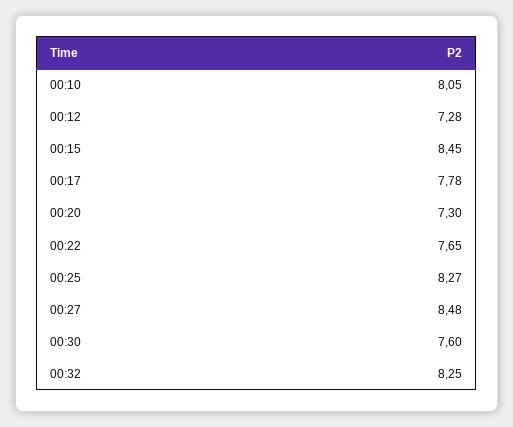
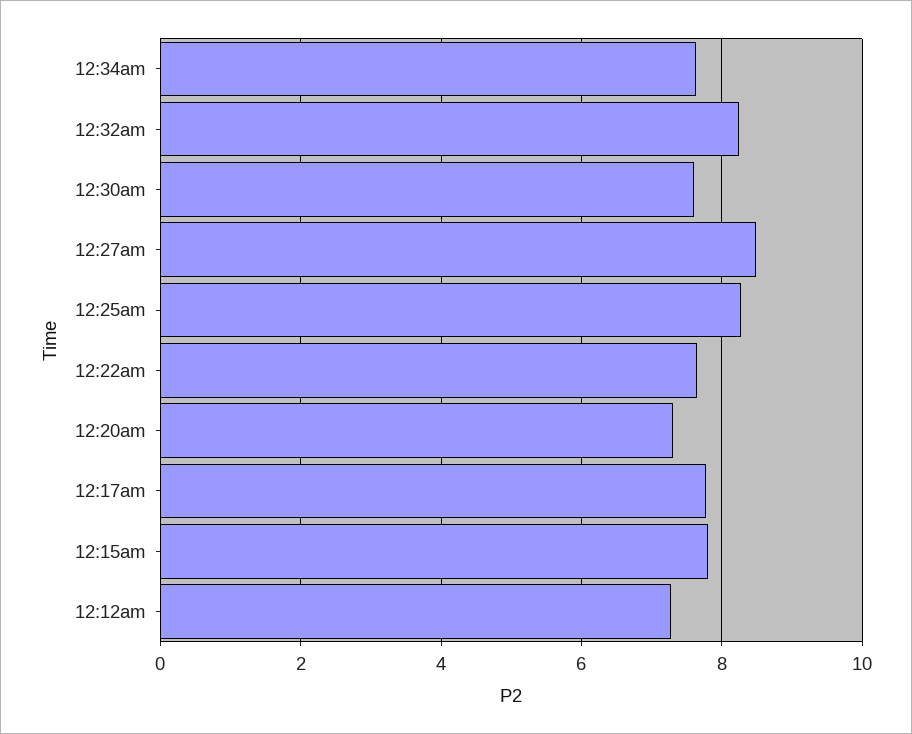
00:10: 8.05 -> none
00:15: 8.45 -> 7.8
12:34am: none -> 7.6

